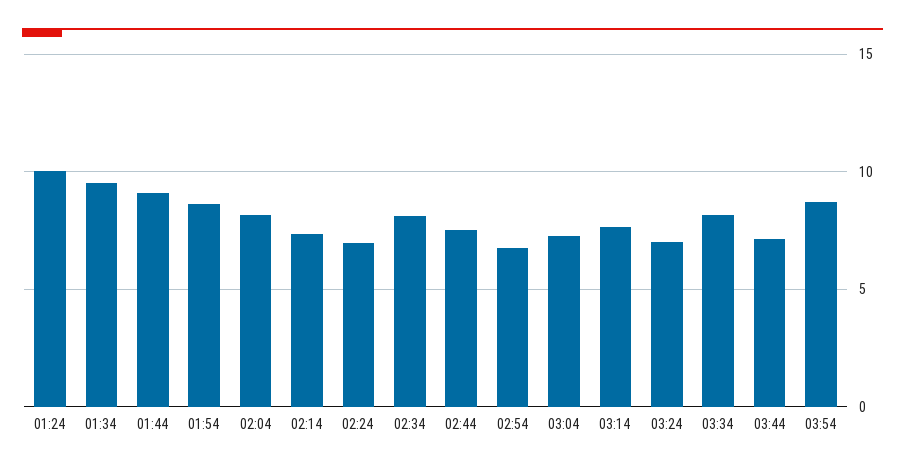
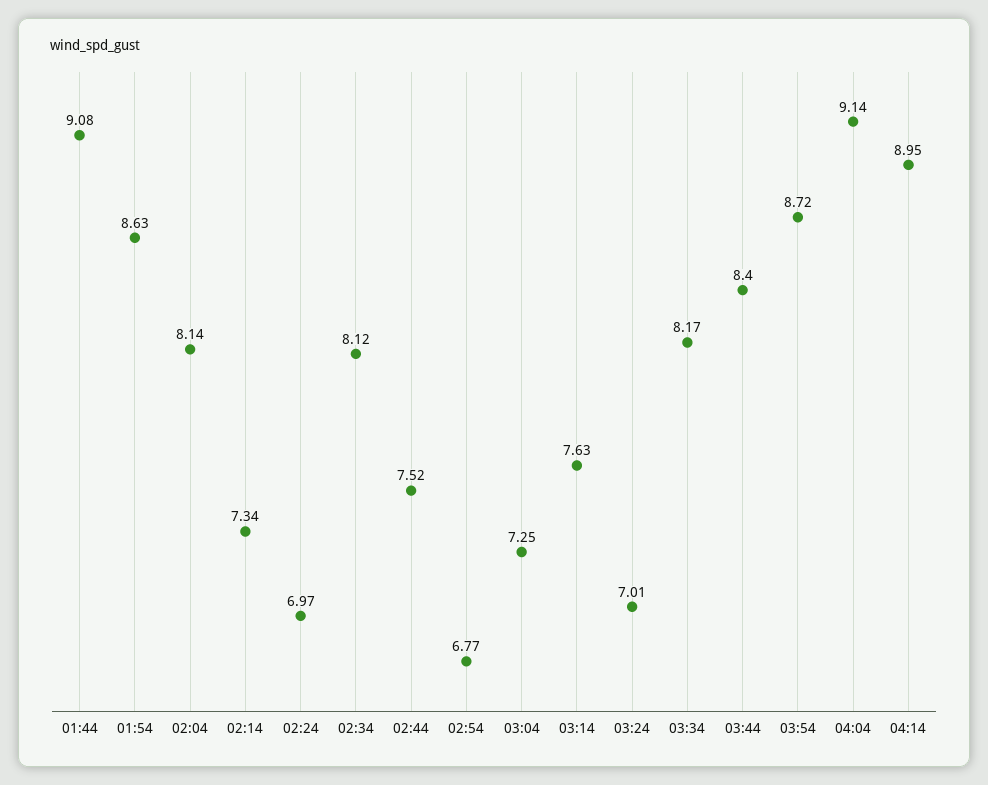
01:24: 10 -> none
01:34: 9.5 -> none
03:44: 7 -> 8.4
04:04: none -> 9.14
04:14: none -> 8.95

